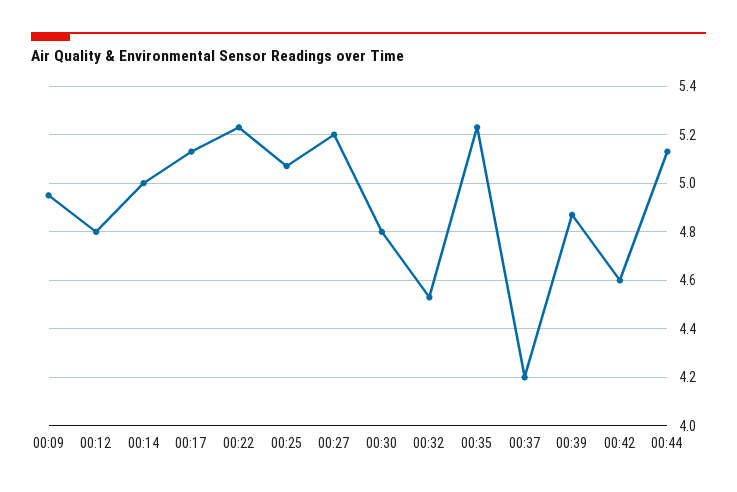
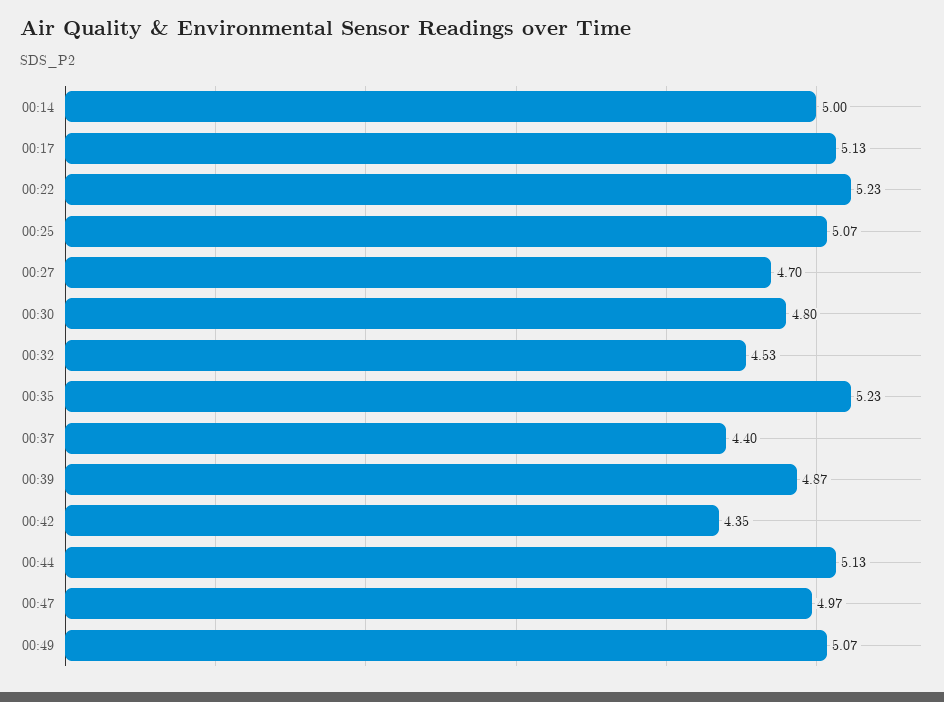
00:09: 4.95 -> none
00:12: 4.8 -> none
00:27: 5.2 -> 4.7
00:37: 4.2 -> 4.4
00:42: 4.6 -> 4.35
00:47: none -> 4.97
00:49: none -> 5.07

